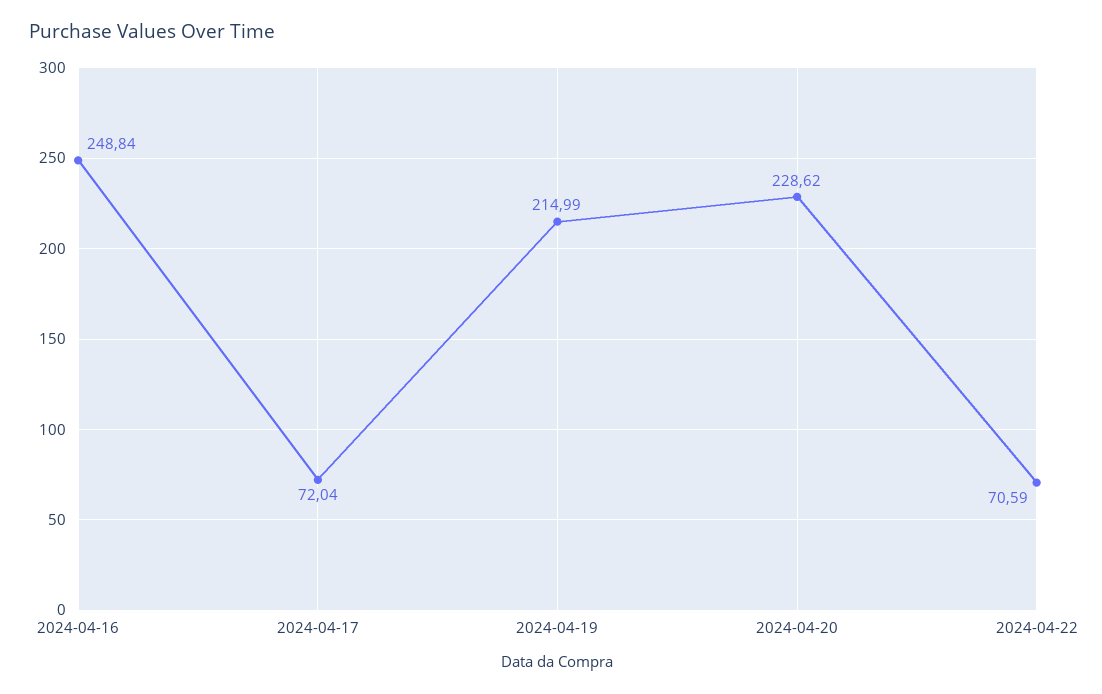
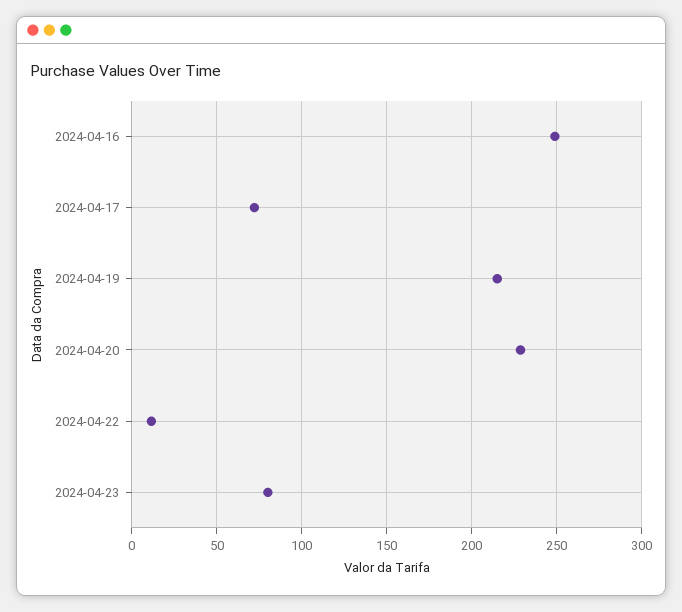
2024-04-22: 70.59 -> 10
2024-04-23: none -> 80

